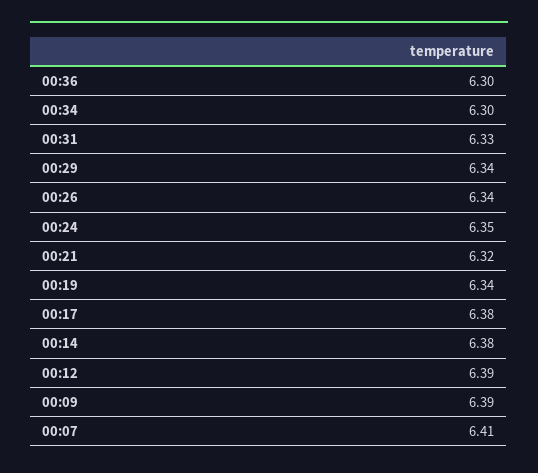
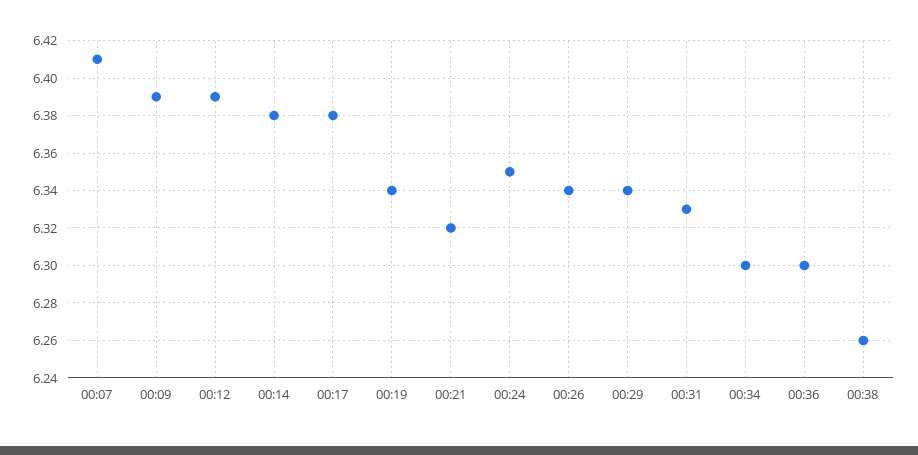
00:38: none -> 6.26

